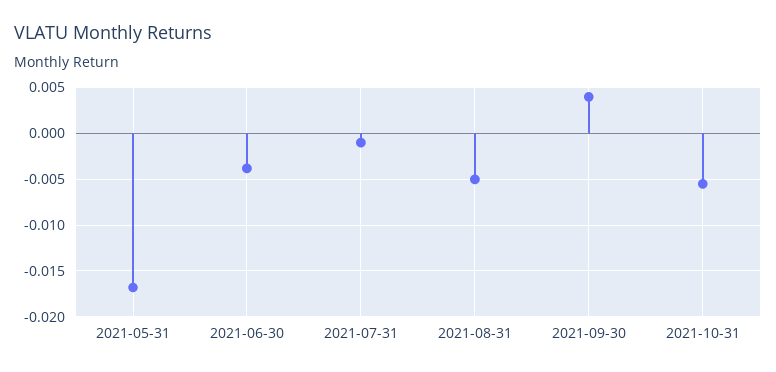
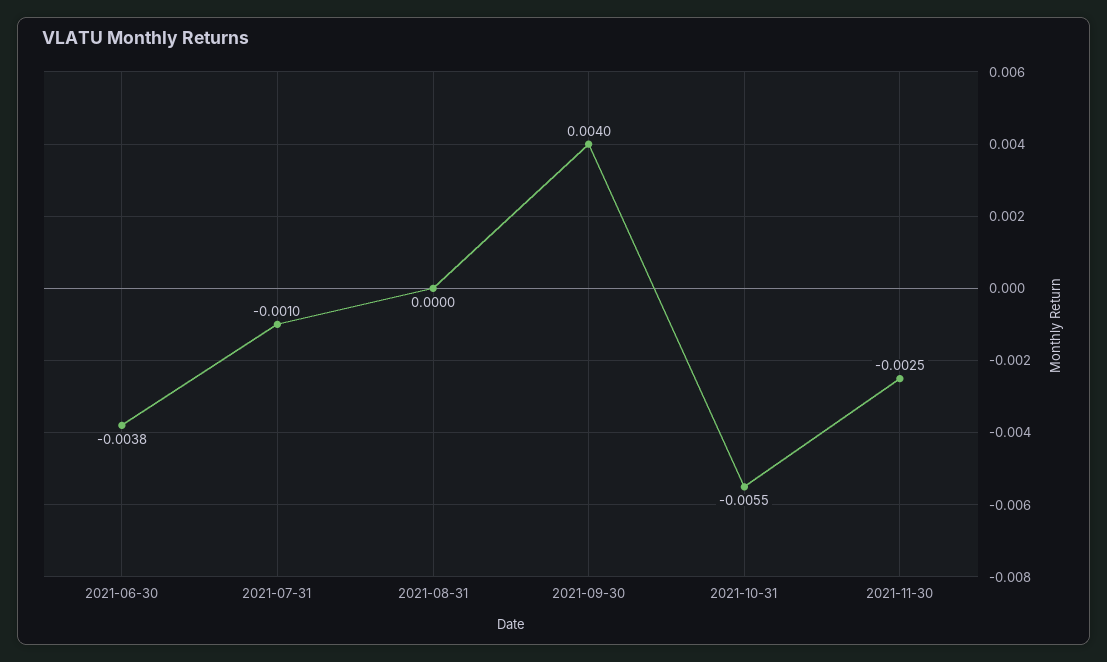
2021-05-31: -0.017 -> none
2021-08-31: -0.005 -> 0
2021-11-30: none -> -0.0025

